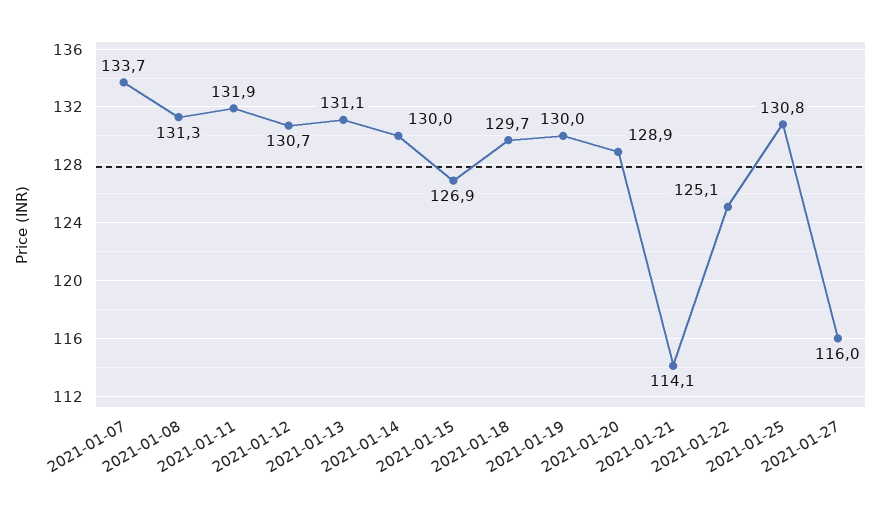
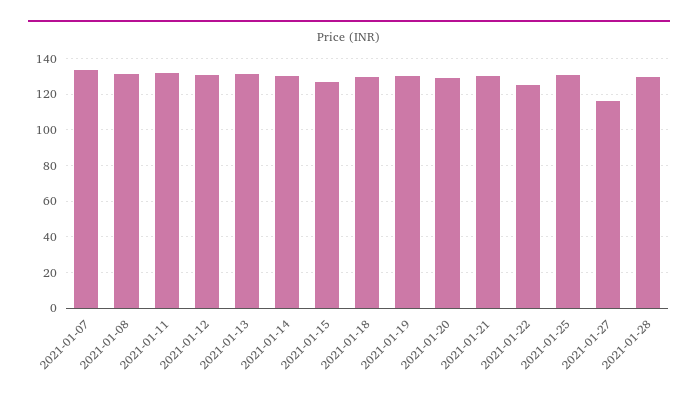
2021-01-21: 114.1 -> 130
2021-01-28: none -> 130

